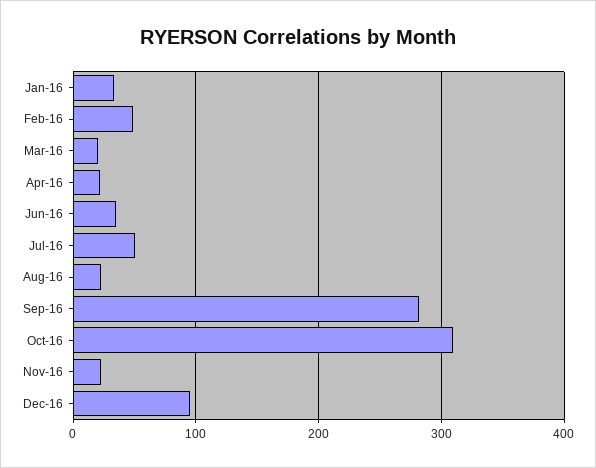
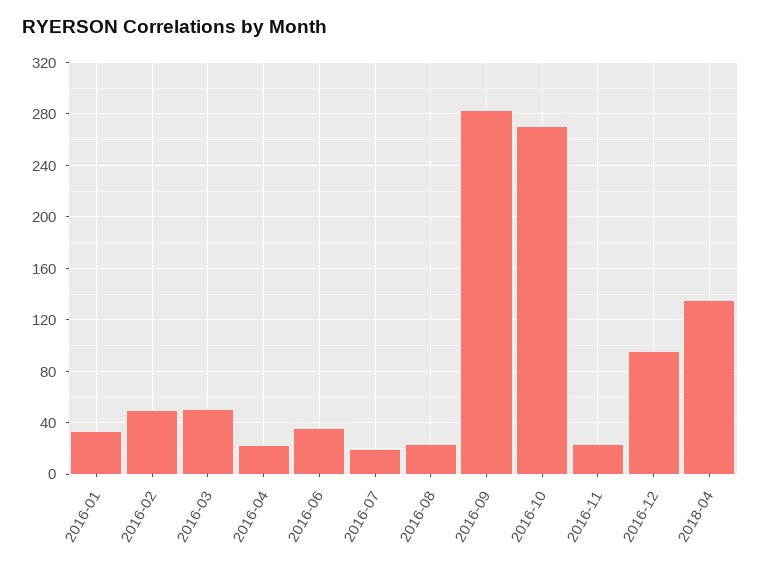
Mar-16: 20 -> 50
Jul-16: 50 -> 20
Oct-16: 310 -> 270
2018-04: none -> 135

